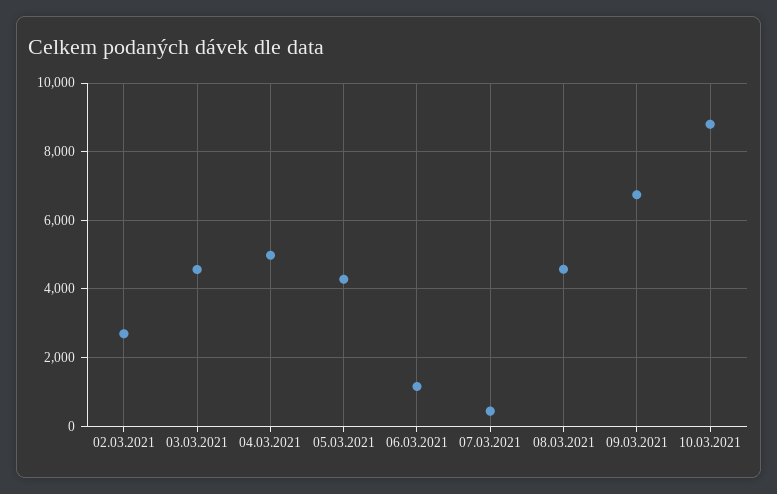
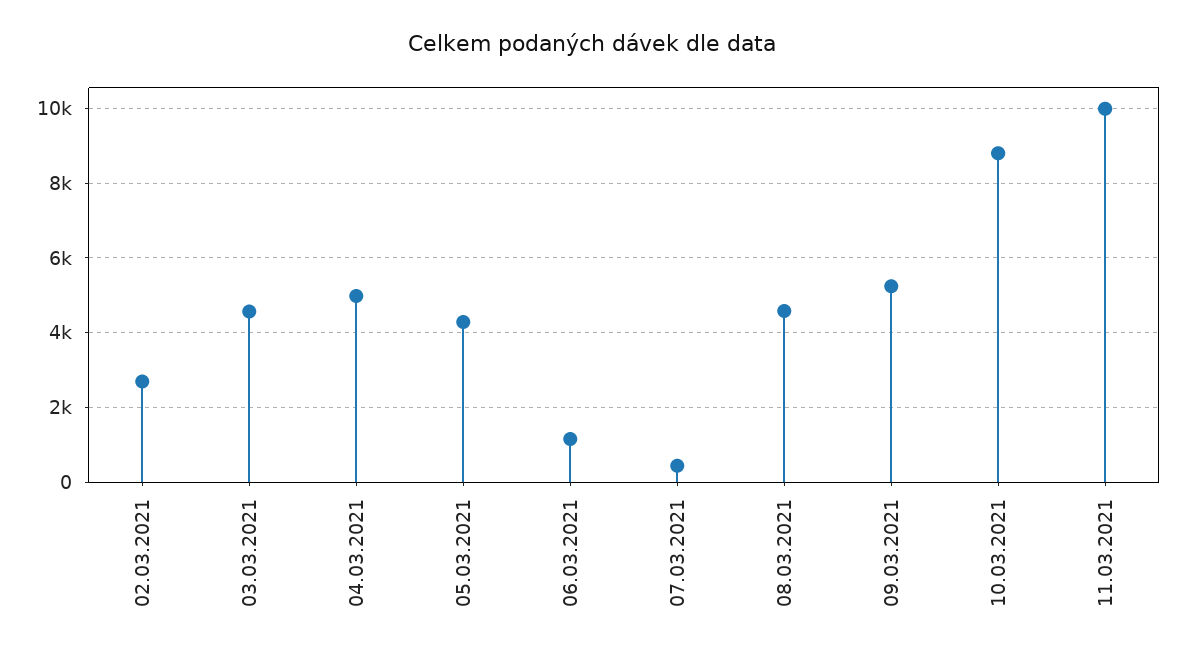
09.03.2021: 6800 -> 5200
11.03.2021: none -> 10000

